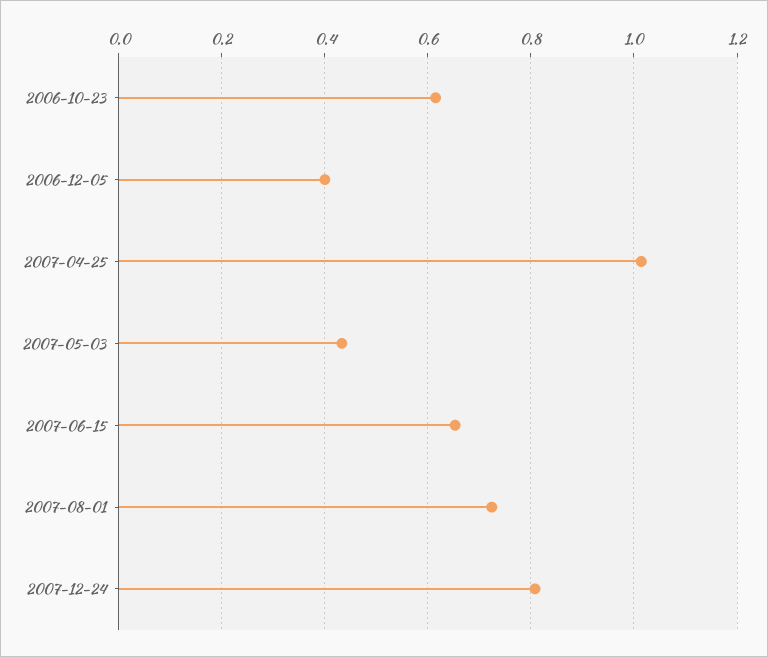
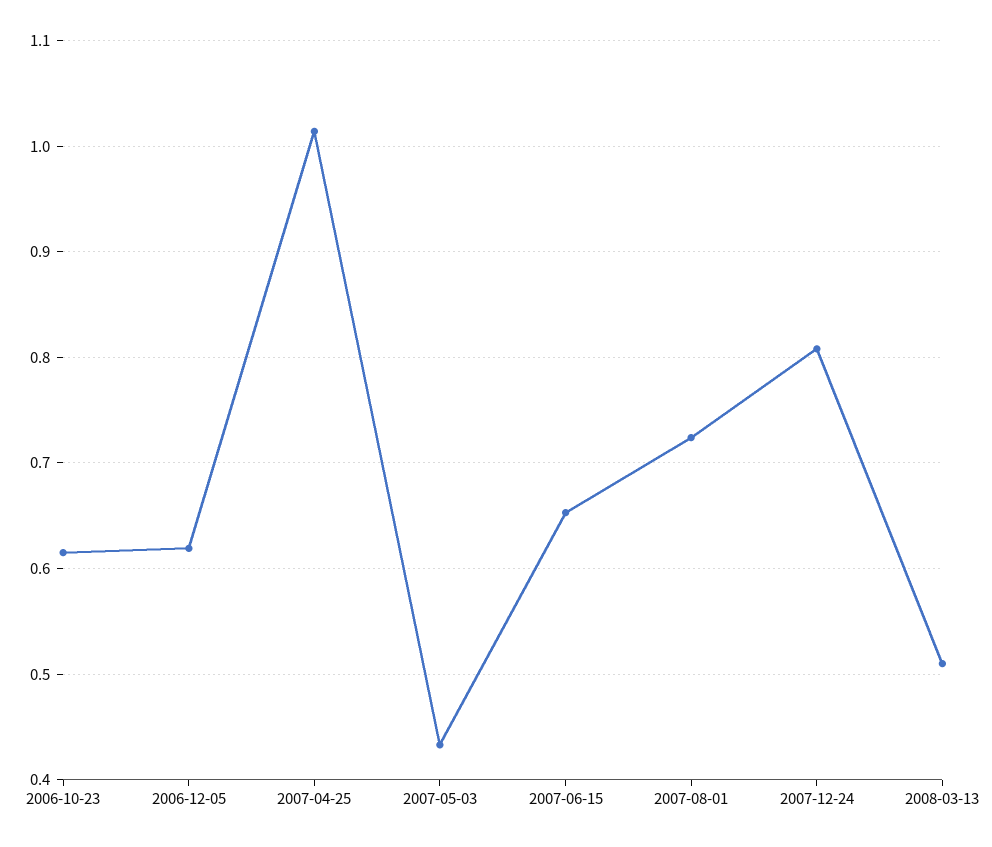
2006-12-05: 0.4 -> 0.62
2008-03-13: none -> 0.51

